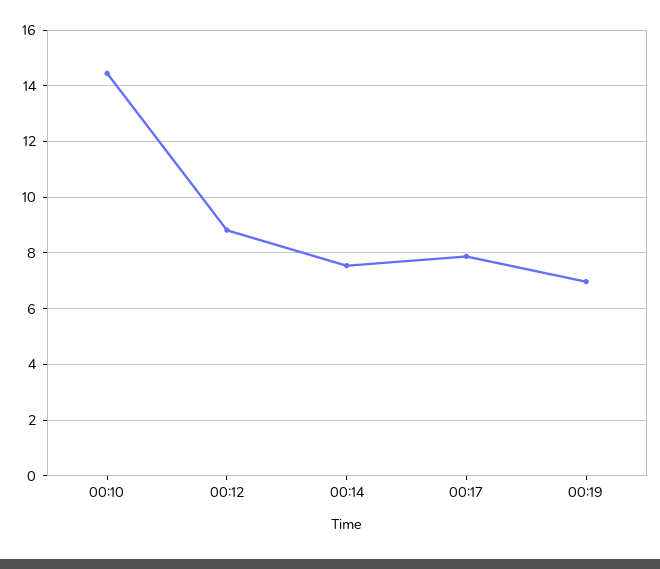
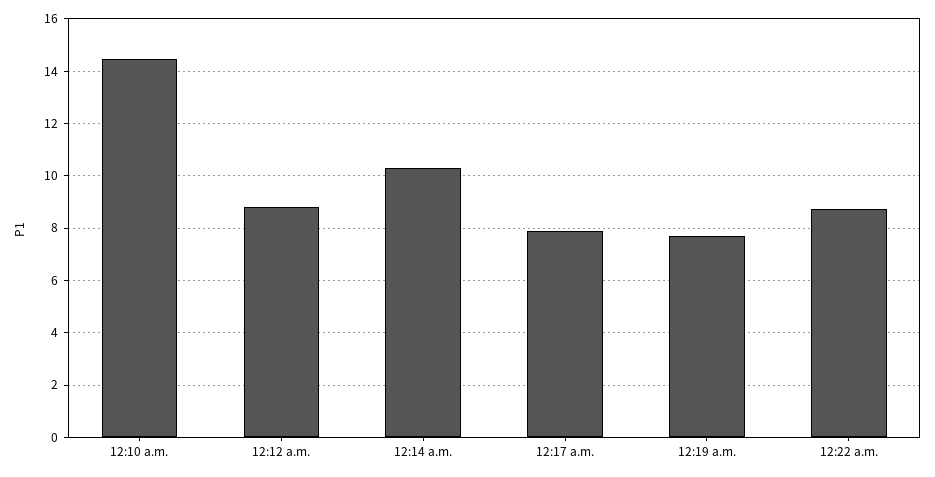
00:14: 7.5 -> 10.25
00:19: 7 -> 7.75
12:22 a.m.: none -> 8.75

